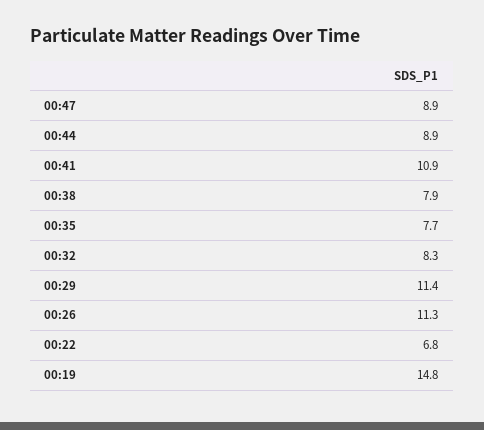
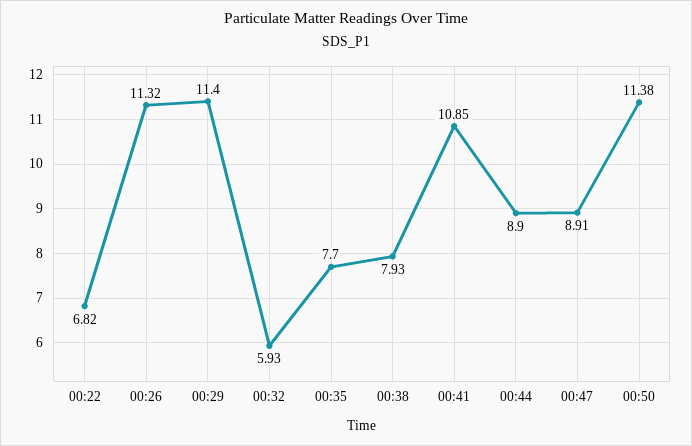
00:32: 8.3 -> 5.93
00:19: 14.8 -> none
00:50: none -> 11.38

